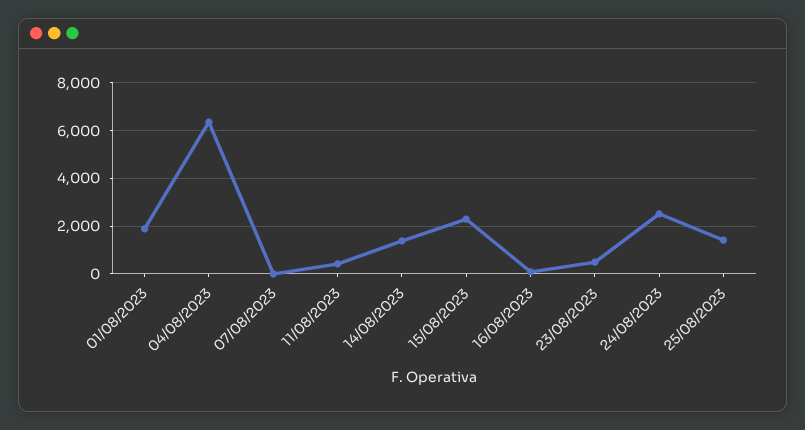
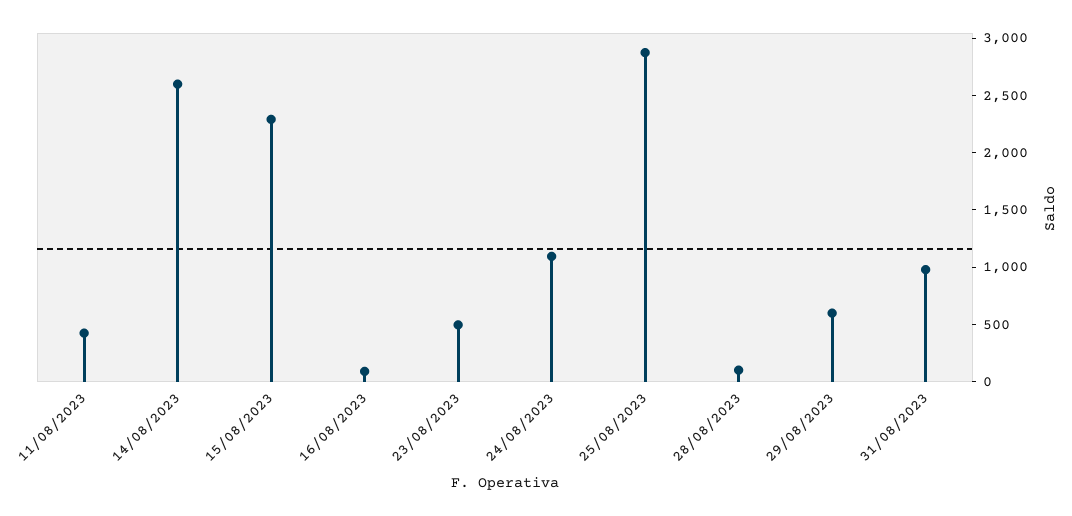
01/08/2023: 2000 -> none
04/08/2023: 6500 -> none
07/08/2023: 0 -> none
14/08/2023: 1500 -> 2600
24/08/2023: 2500 -> 1100
25/08/2023: 1500 -> 2900
28/08/2023: none -> 100
29/08/2023: none -> 600
31/08/2023: none -> 1000

